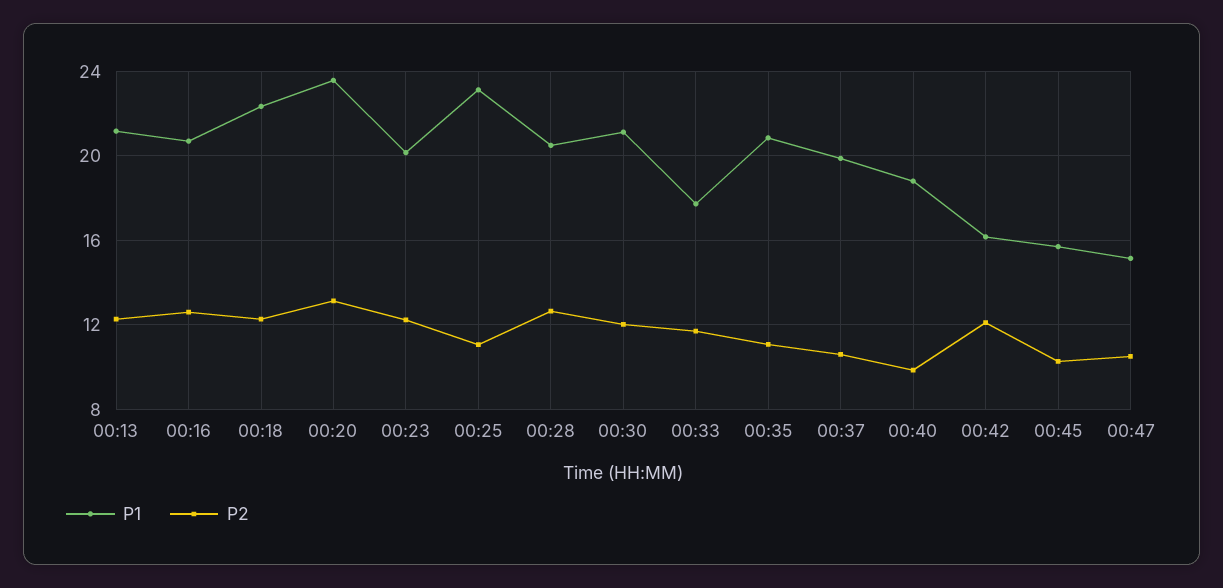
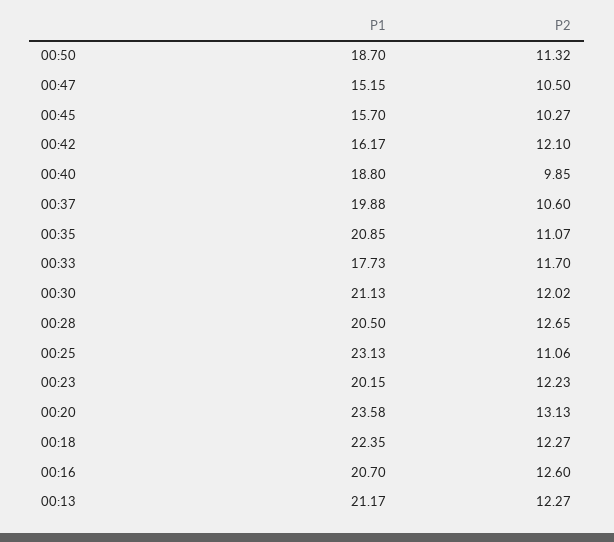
P1, 00:50: none -> 18.7
P2, 00:50: none -> 11.32

